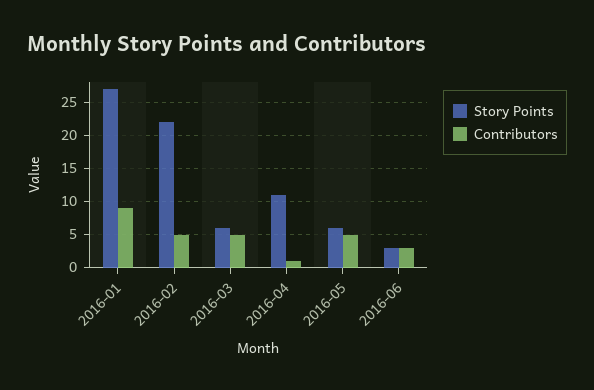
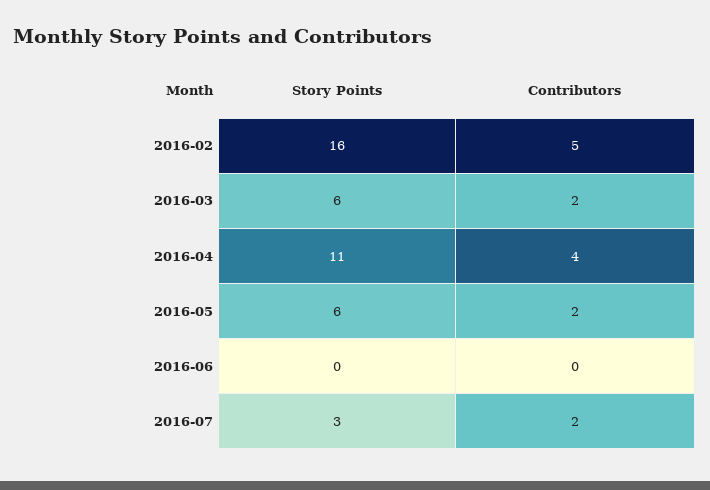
Story Points, 2016-01: 27 -> none
Contributors, 2016-01: 9 -> none
Story Points, 2016-02: 22 -> 16
Contributors, 2016-03: 5 -> 2
Contributors, 2016-04: 1 -> 4
Contributors, 2016-05: 5 -> 2
Story Points, 2016-06: 3 -> 0
Contributors, 2016-06: 3 -> 0
Story Points, 2016-07: none -> 3
Contributors, 2016-07: none -> 2

